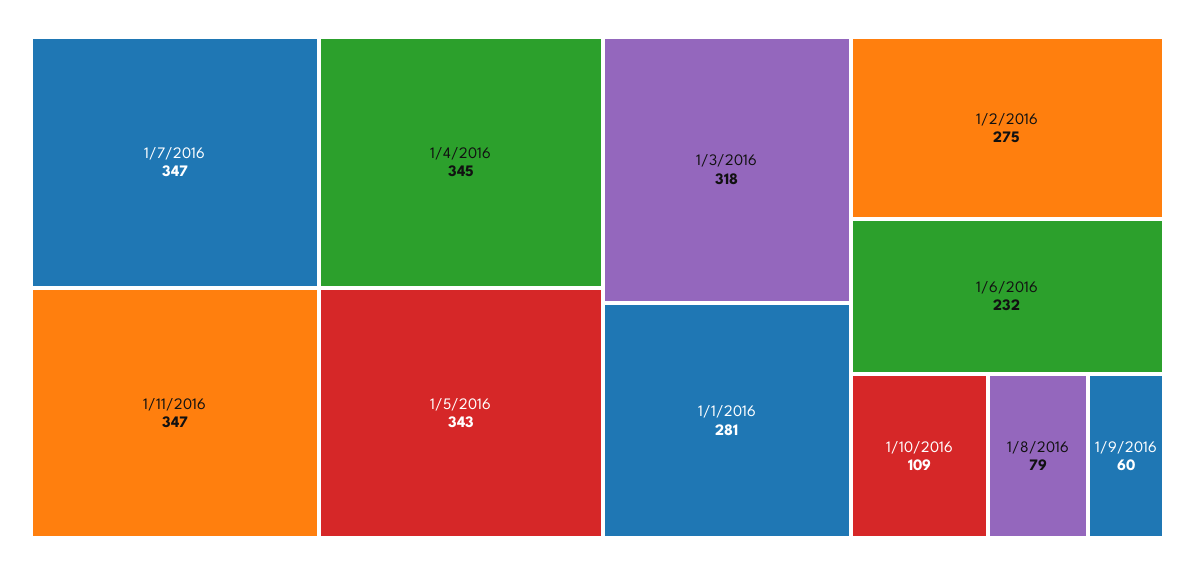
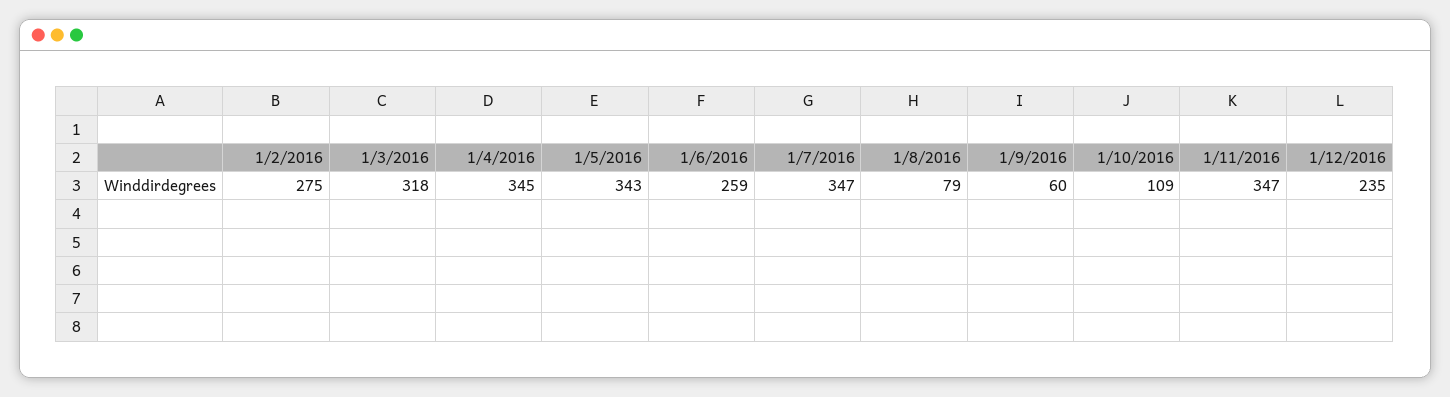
1/1/2016: 281 -> none
1/6/2016: 232 -> 259
1/12/2016: none -> 235

